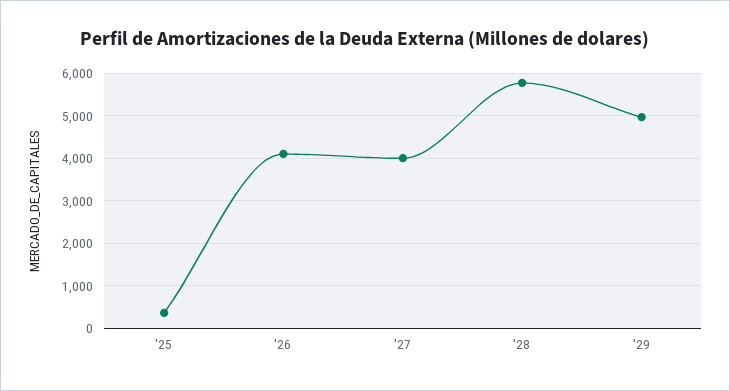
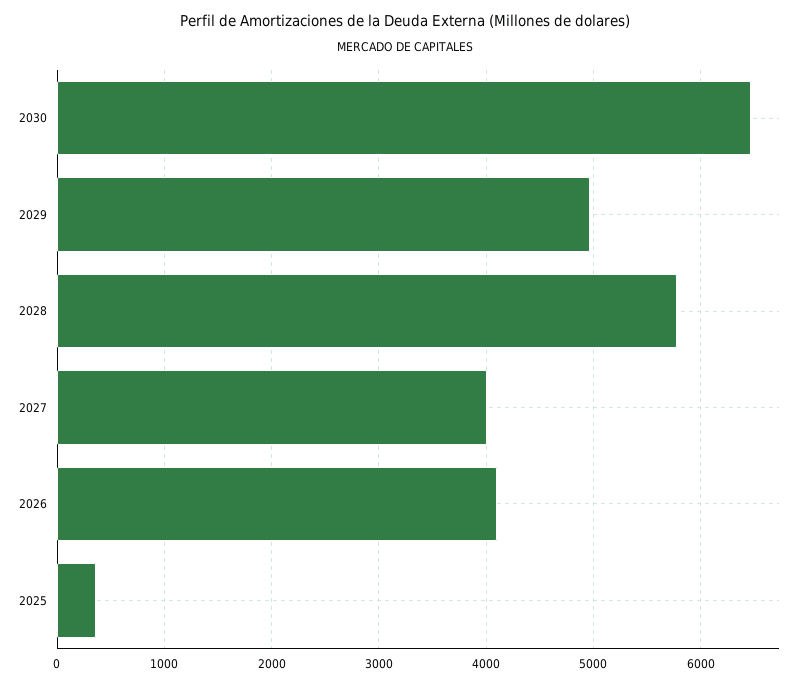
2030: none -> 6500

